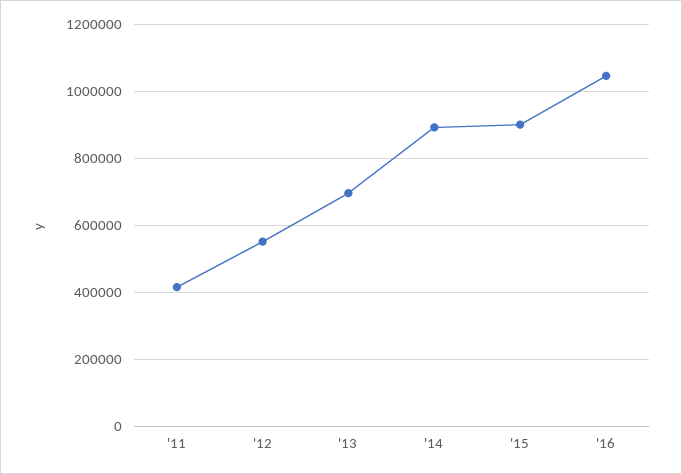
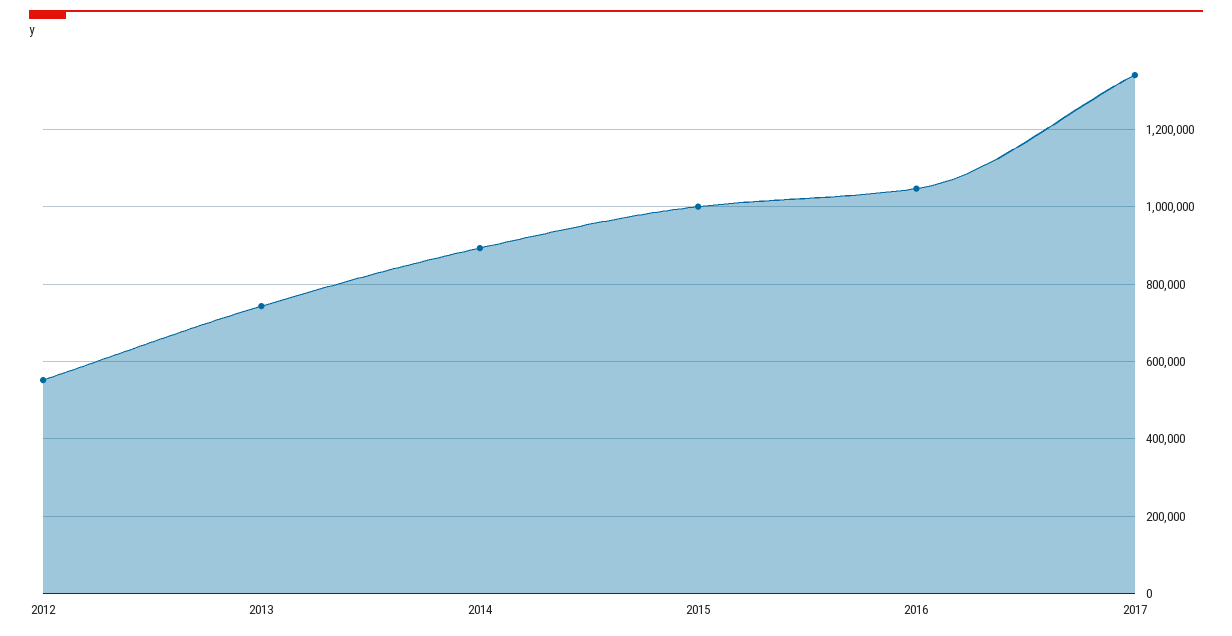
'11: 420000 -> none
'13: 700000 -> 740000
'15: 900000 -> 1000000
2017: none -> 1340000

